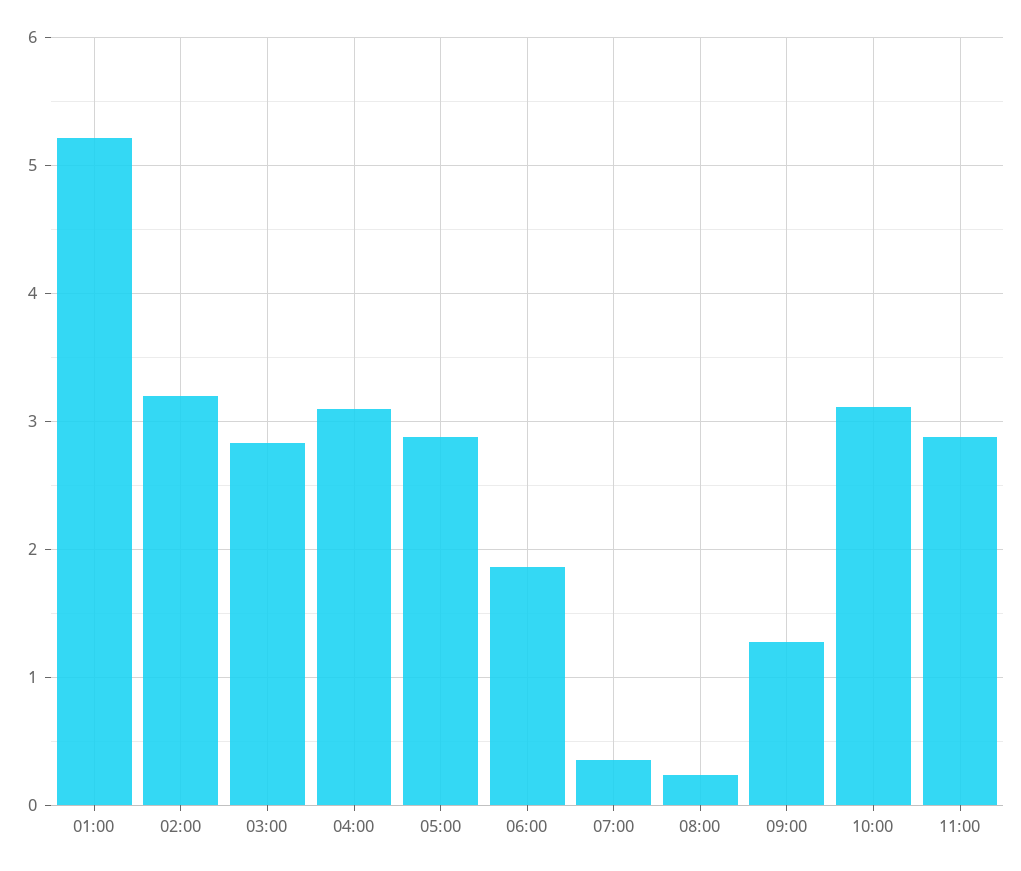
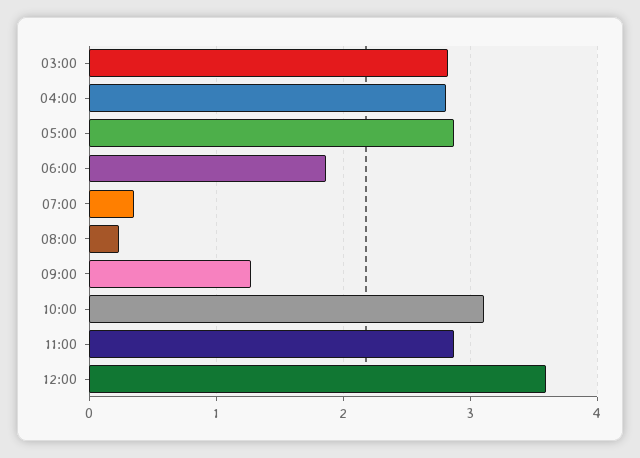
01:00: 5.2 -> none
02:00: 3.2 -> none
04:00: 3.1 -> 2.8
12:00: none -> 3.6

